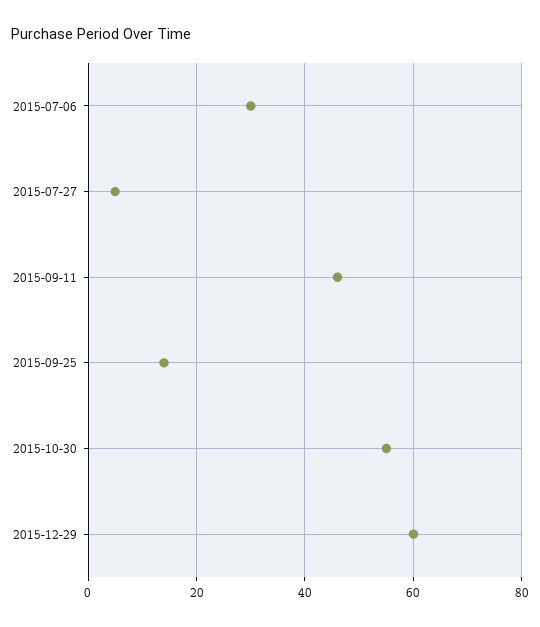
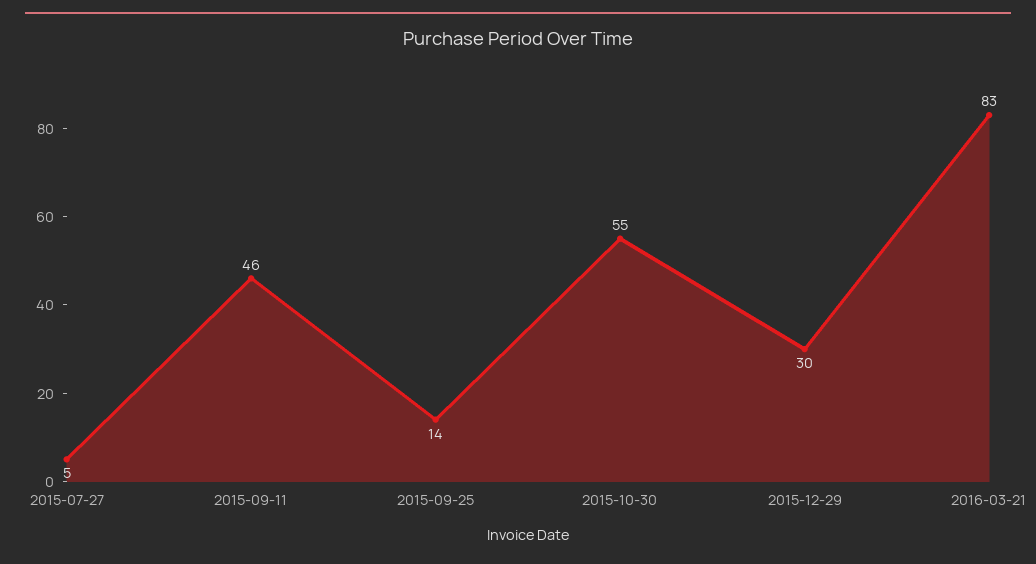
2015-07-06: 30 -> none
2015-12-29: 60 -> 30
2016-03-21: none -> 83

